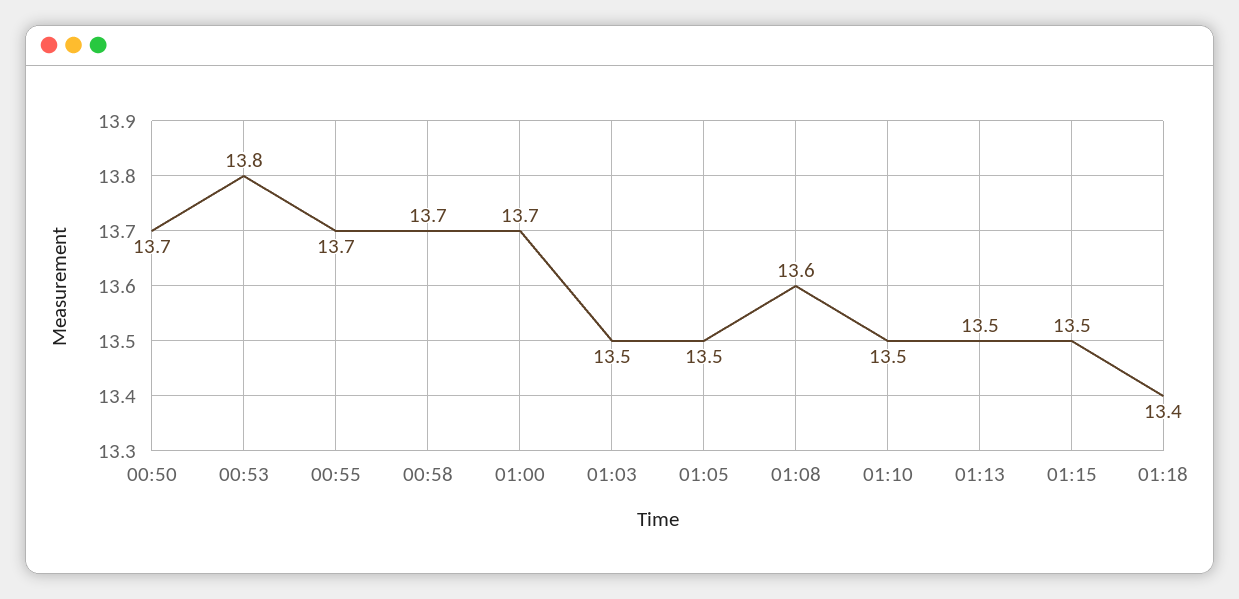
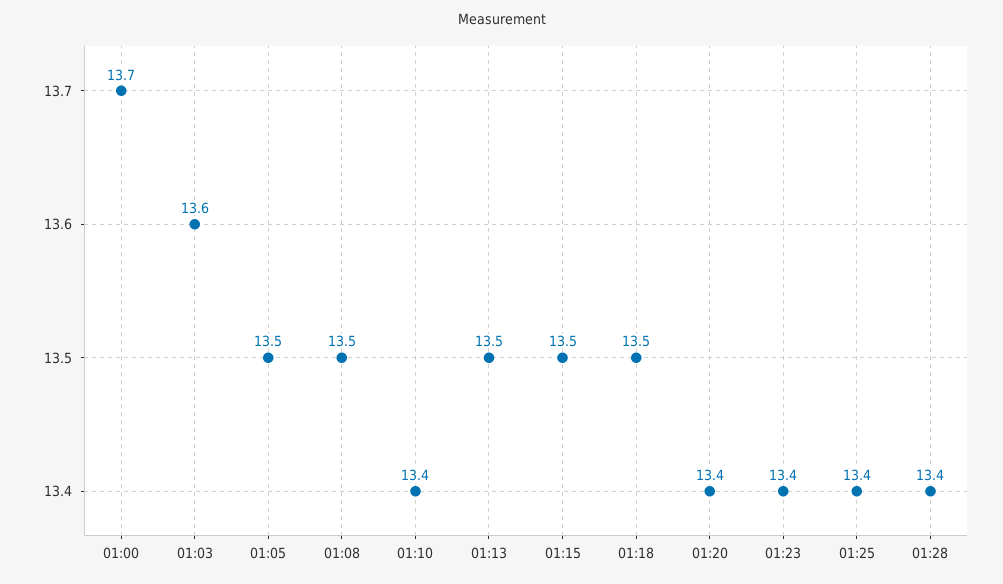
00:50: 13.7 -> none
00:53: 13.8 -> none
00:55: 13.7 -> none
00:58: 13.7 -> none
01:03: 13.5 -> 13.6
01:08: 13.6 -> 13.5
01:10: 13.5 -> 13.4
01:18: 13.4 -> 13.5
01:20: none -> 13.4
01:23: none -> 13.4
01:25: none -> 13.4
01:28: none -> 13.4

